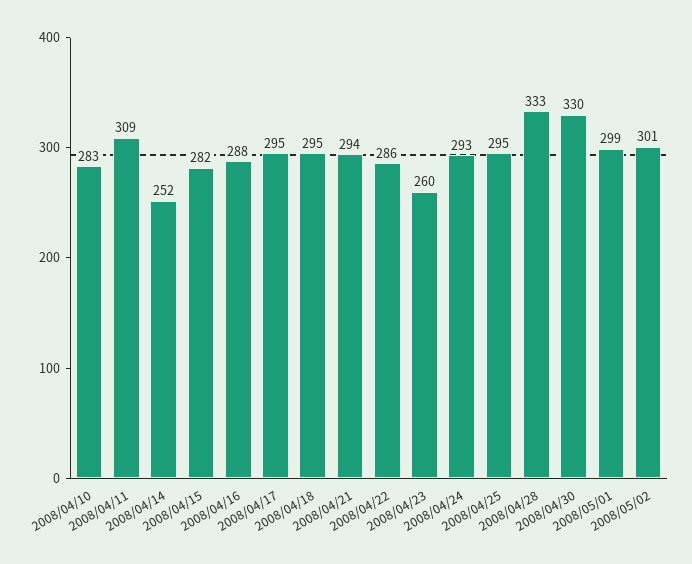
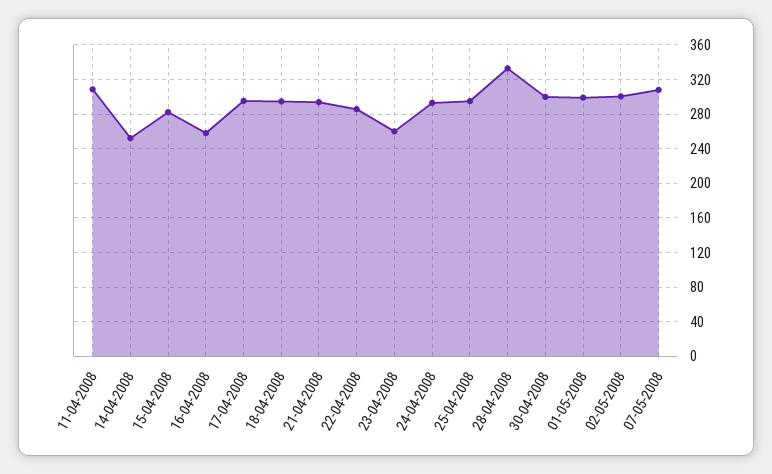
2008/04/10: 283 -> none
2008/04/16: 288 -> 260
2008/04/30: 330 -> 300
07-05-2008: none -> 310

